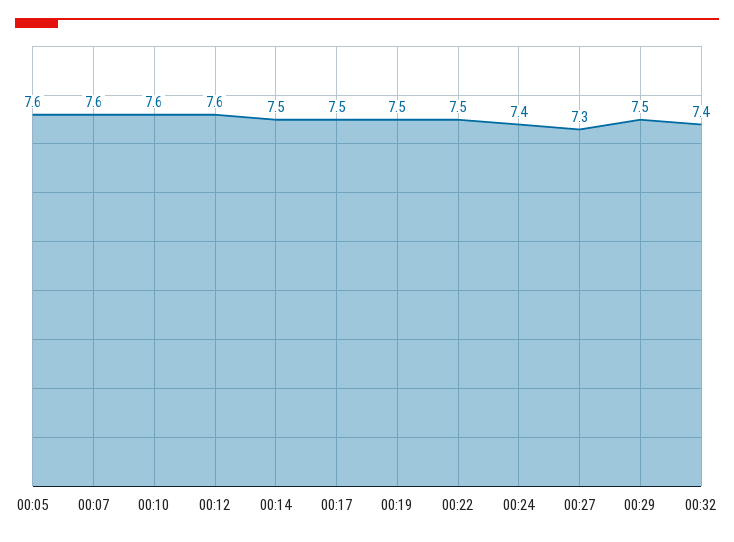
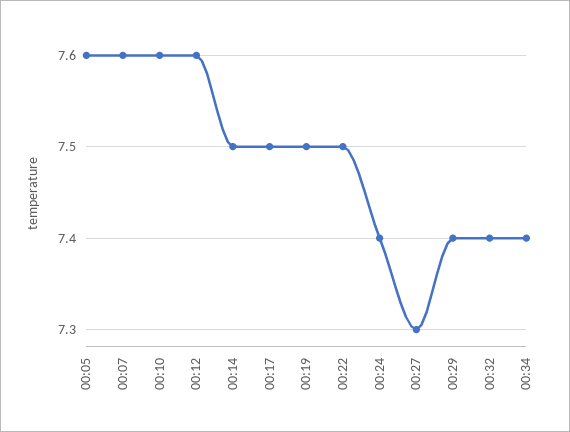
00:29: 7.5 -> 7.4
00:34: none -> 7.4

